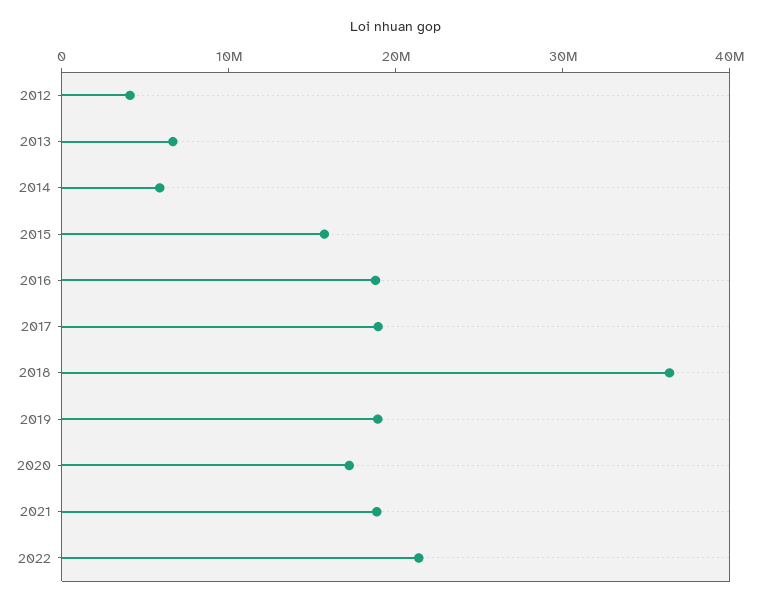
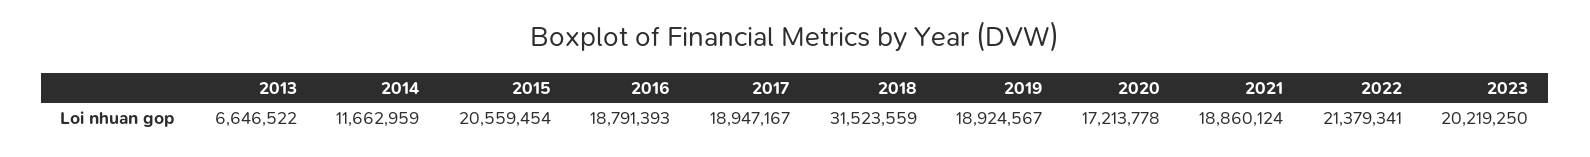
2012: 4000000 -> none
2014: 6000000 -> 11662959
2015: 16000000 -> 20559454
2018: 36000000 -> 31523559
2023: none -> 20219250

